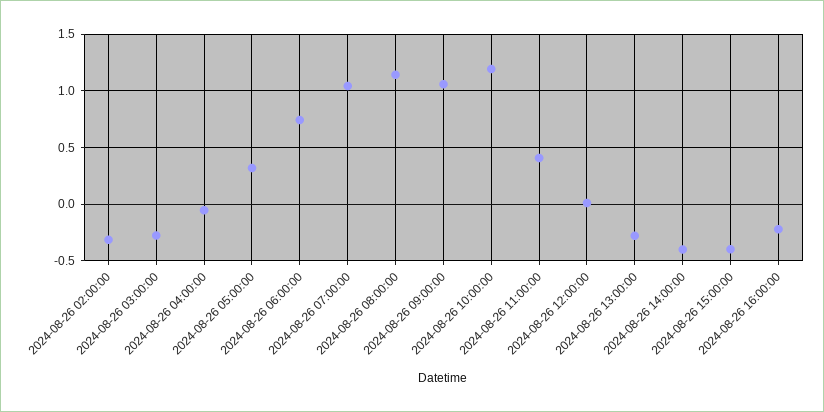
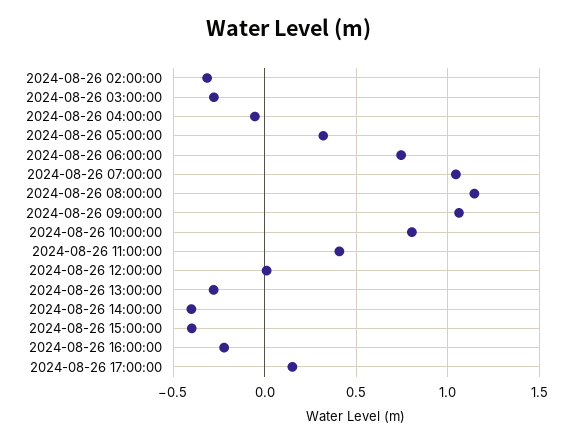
2024-08-26 10:00:00: 1.2 -> 0.8
2024-08-26 17:00:00: none -> 0.15

